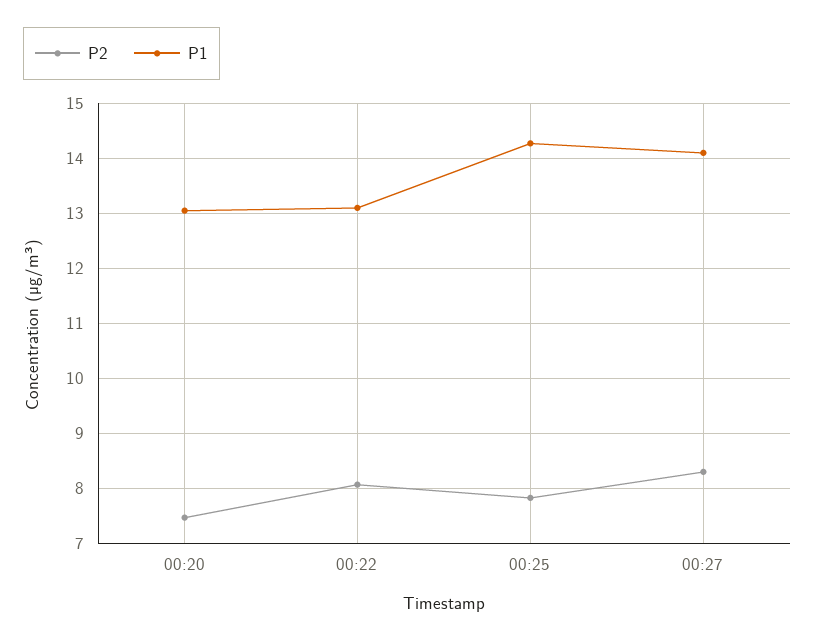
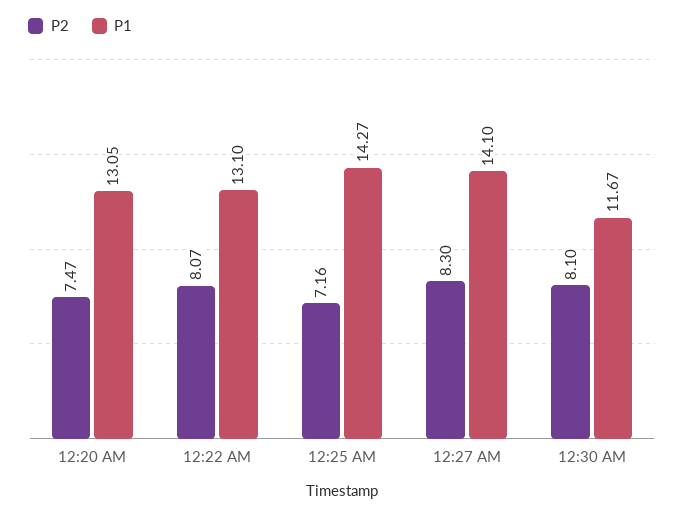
P2, 00:25: 7.8 -> 7.16
P2, 12:30 AM: none -> 8.1
P1, 12:30 AM: none -> 11.67

